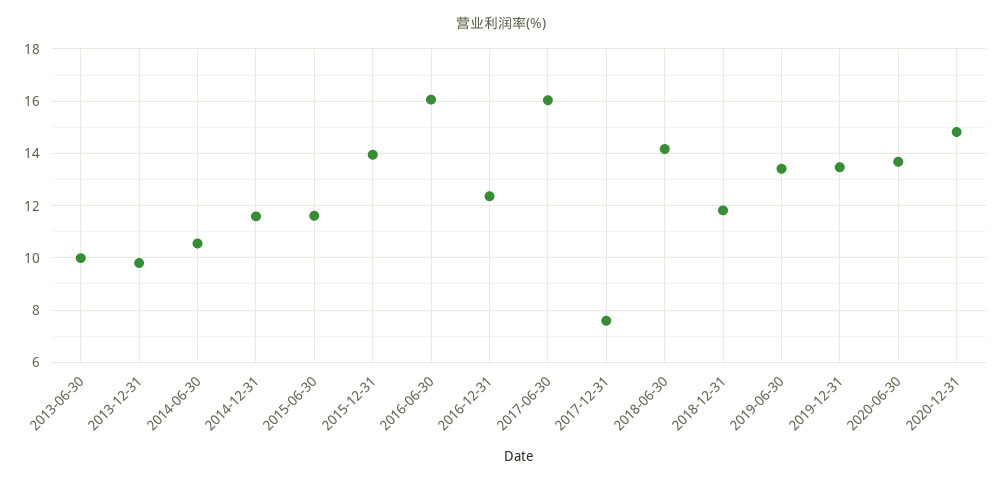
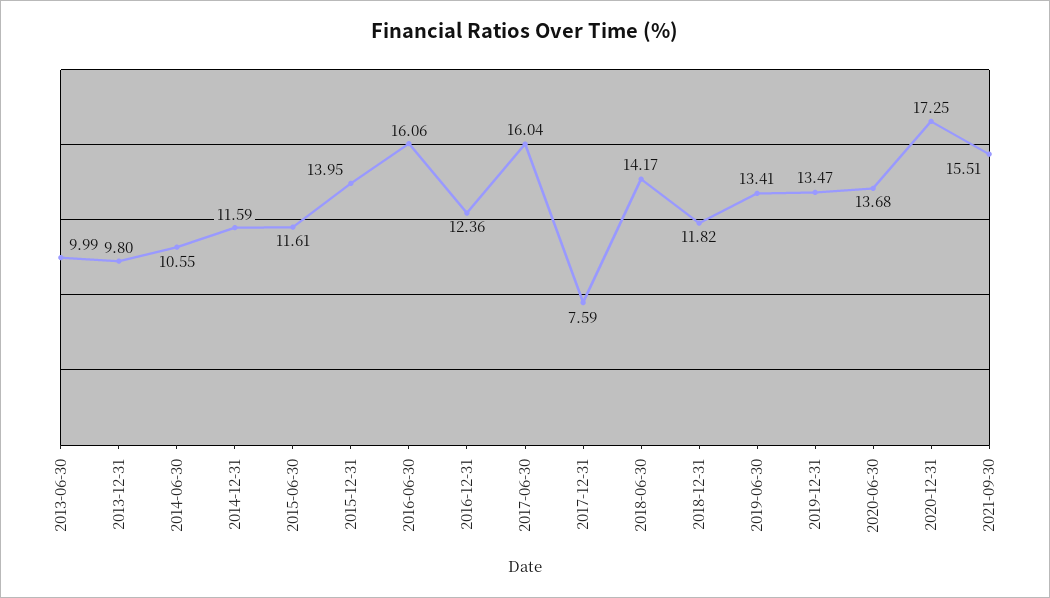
2020-12-31: 14.75 -> 17.25
2021-09-30: none -> 15.51

